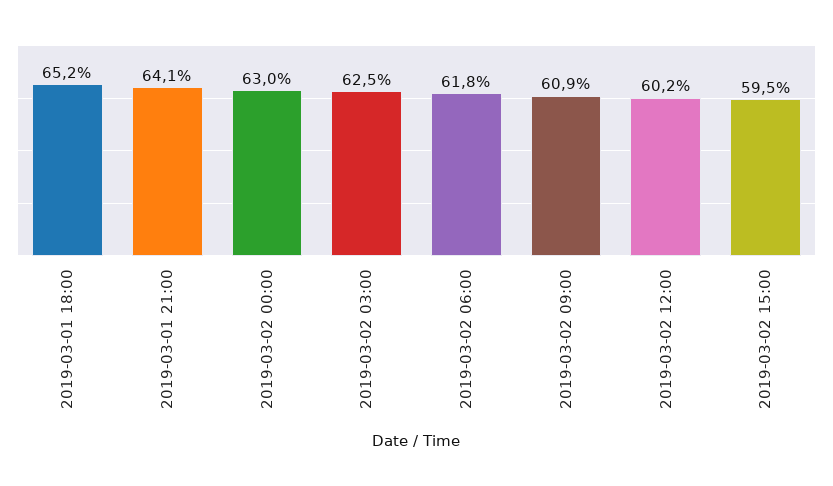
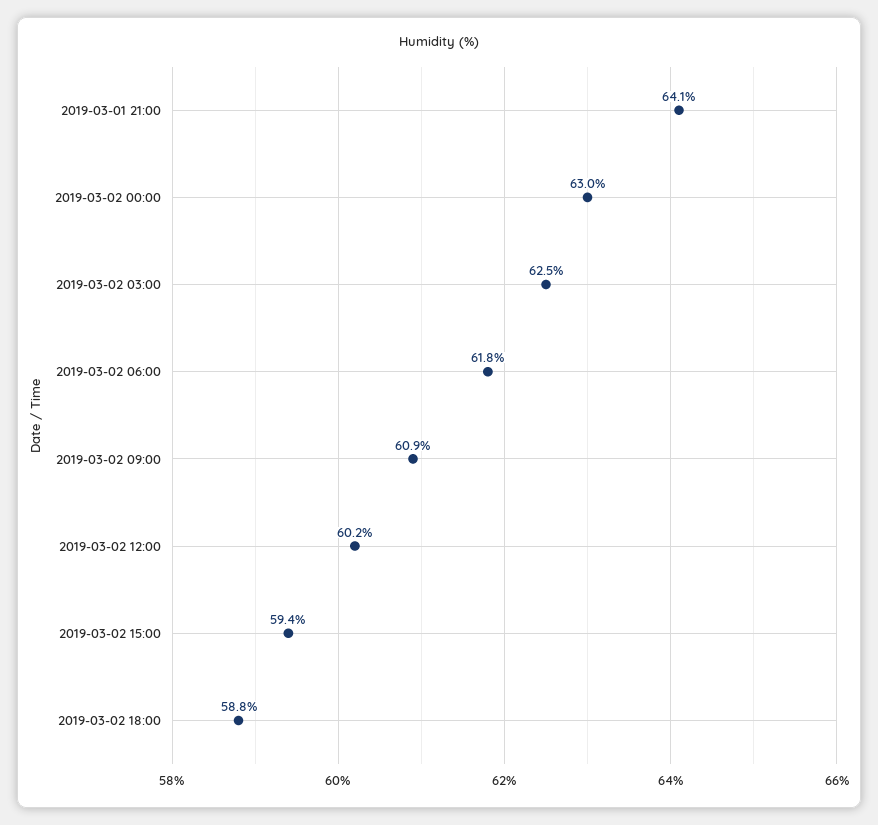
2019-03-01 18:00: 65.2 -> none
2019-03-02 15:00: 59.5 -> 59.4
2019-03-02 18:00: none -> 58.8

